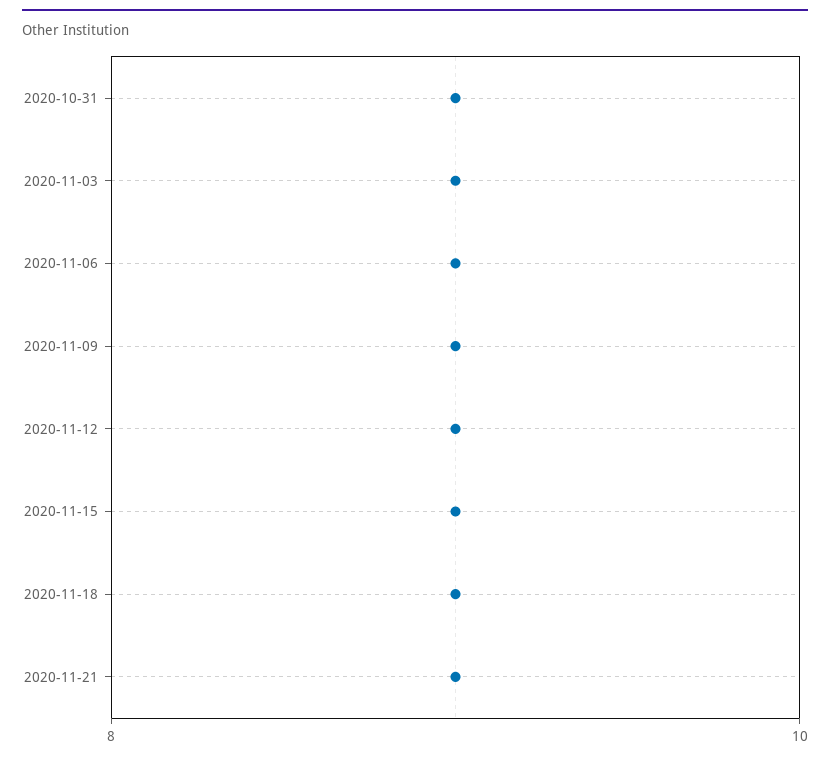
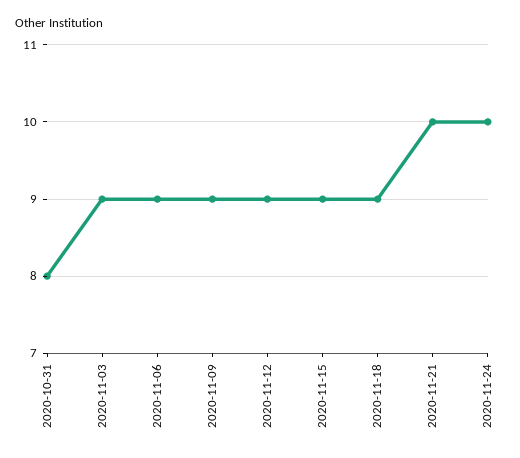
2020-10-31: 9 -> 8
2020-11-21: 9 -> 10
2020-11-24: none -> 10

